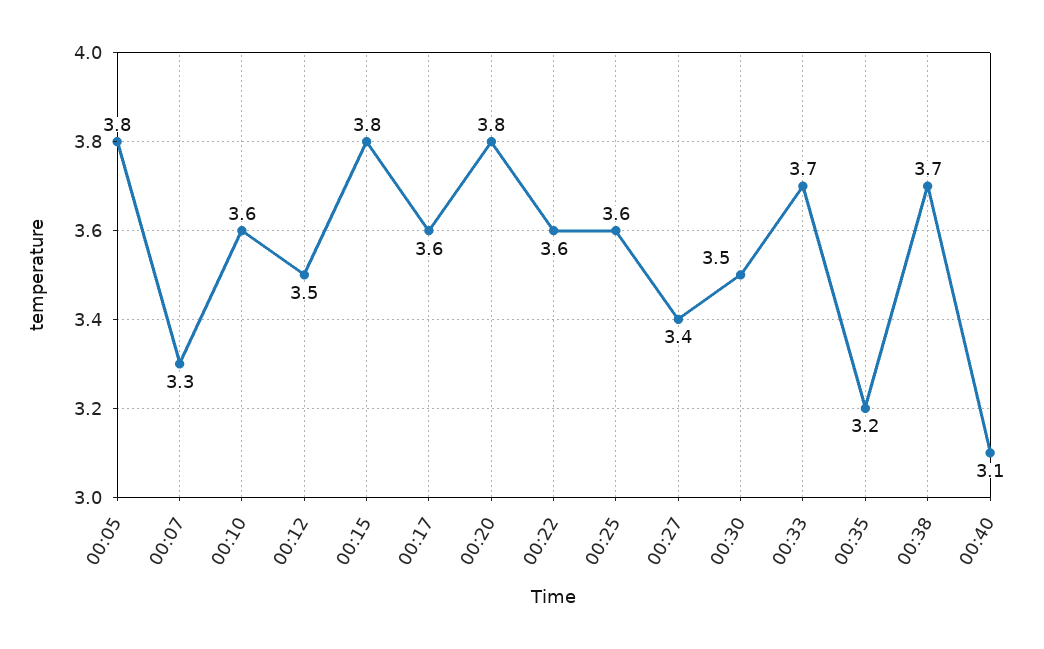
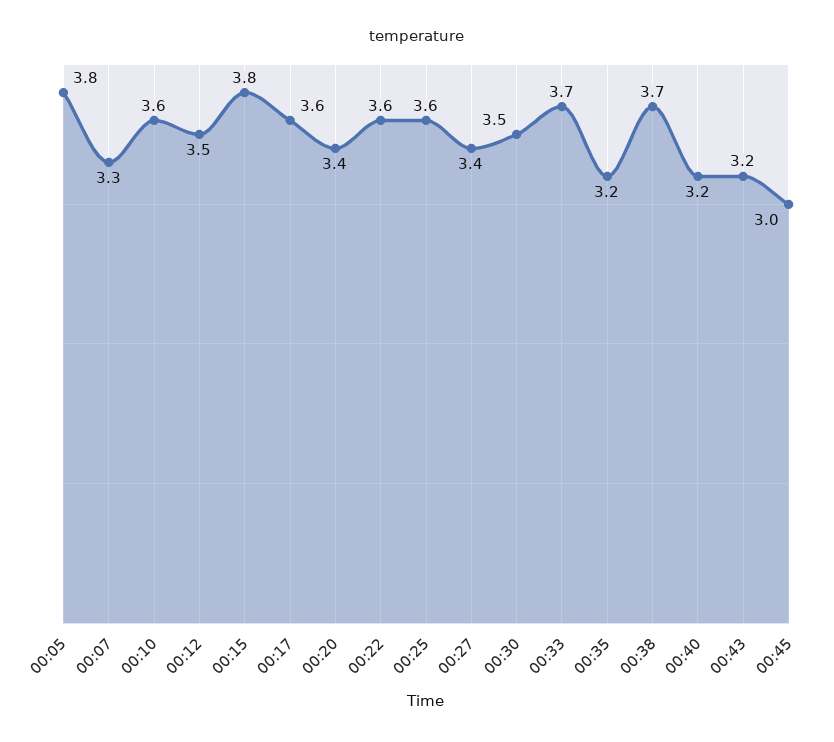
00:20: 3.8 -> 3.4
00:40: 3.1 -> 3.2
00:43: none -> 3.2
00:45: none -> 3

